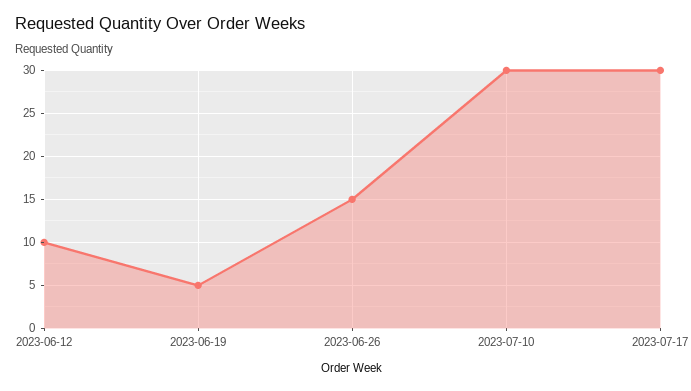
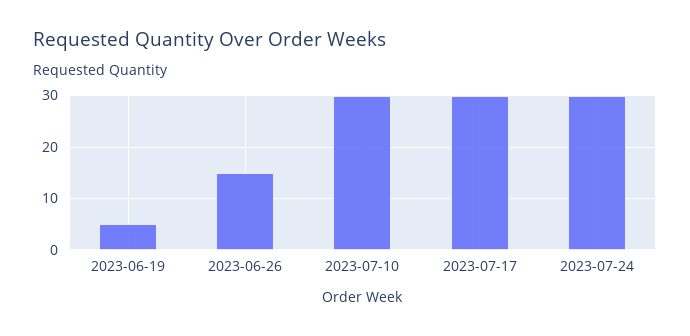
2023-06-12: 10 -> none
2023-07-24: none -> 30

